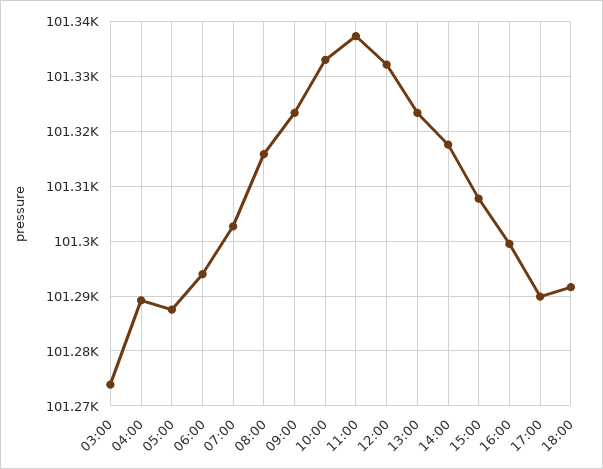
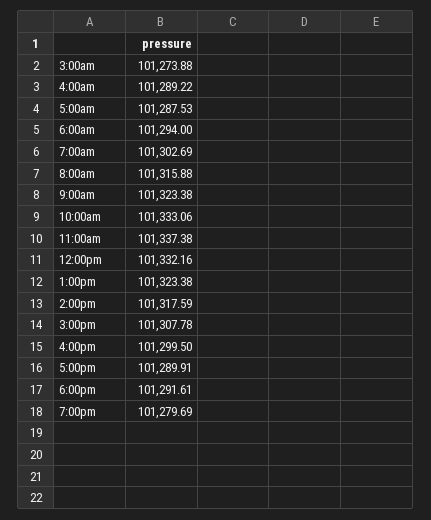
7:00pm: none -> 101279.69

